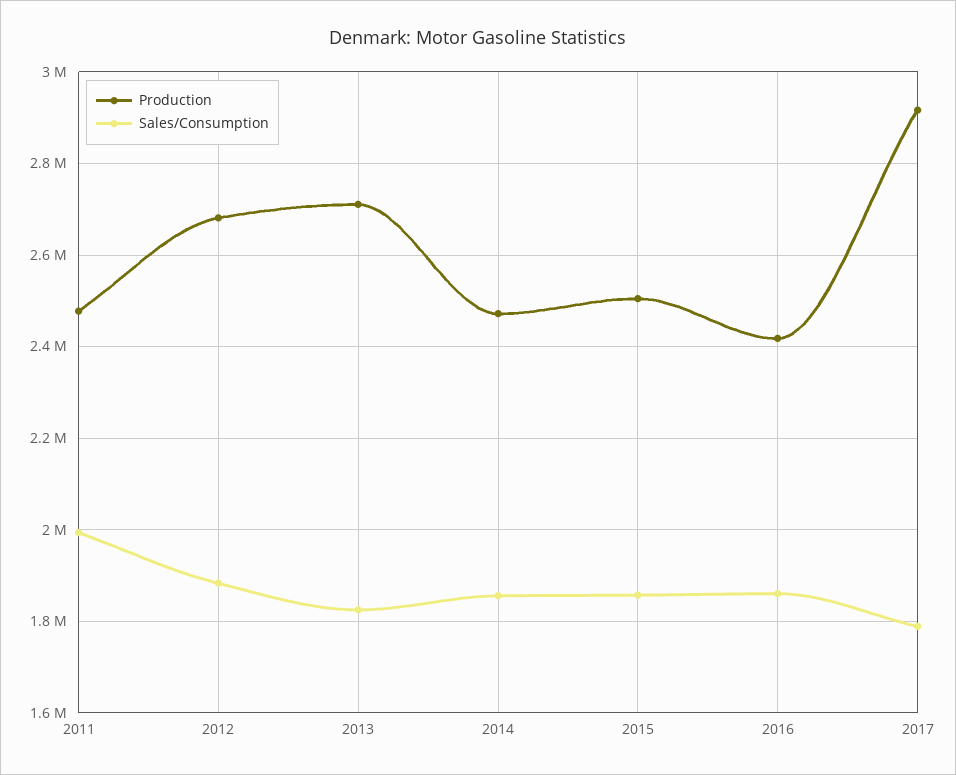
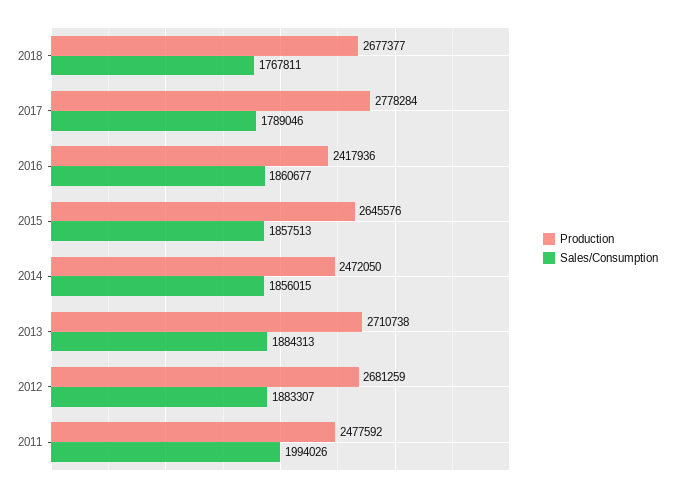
Sales/Consumption, 2013: 1820000 -> 1884313
Production, 2015: 2500000 -> 2645576
Production, 2017: 2920000 -> 2778284
Production, 2018: none -> 2677377
Sales/Consumption, 2018: none -> 1767811

